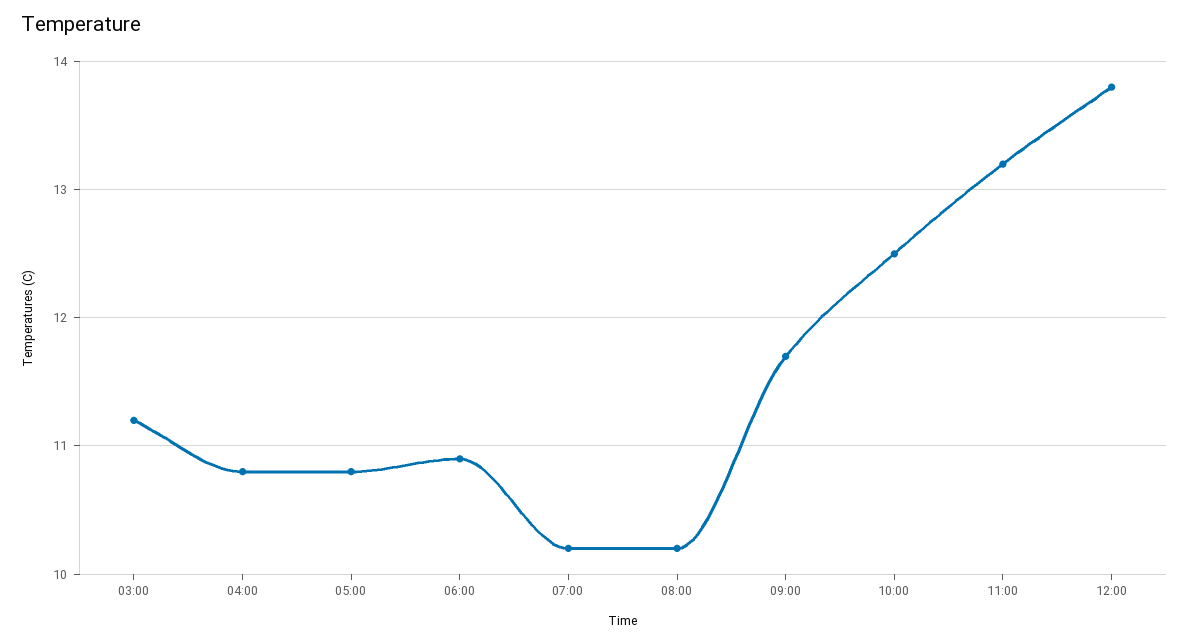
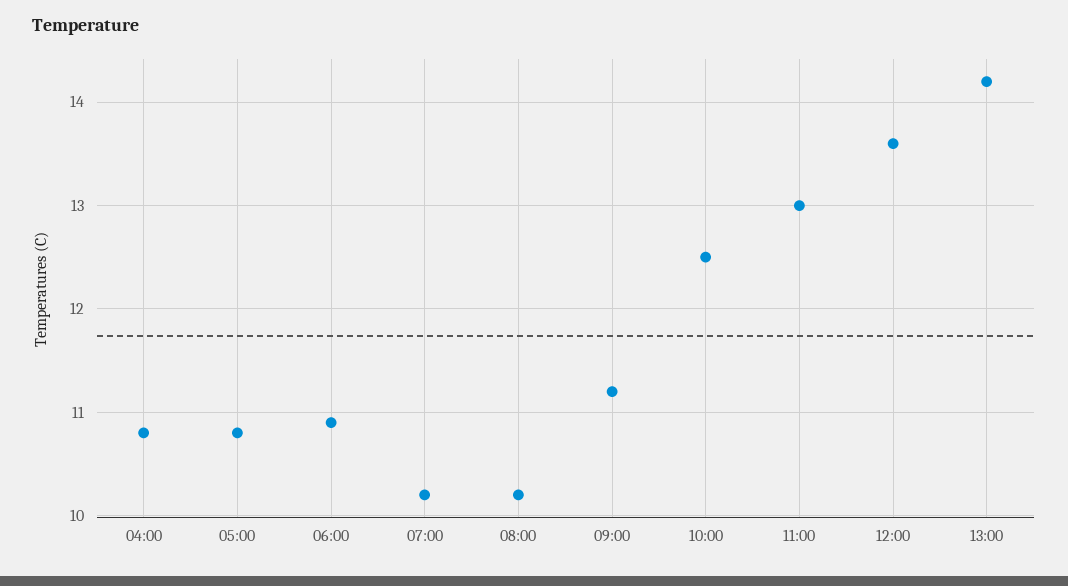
03:00: 11.2 -> none
09:00: 11.7 -> 11.2
11:00: 13.2 -> 13
12:00: 13.8 -> 13.6
13:00: none -> 14.2

